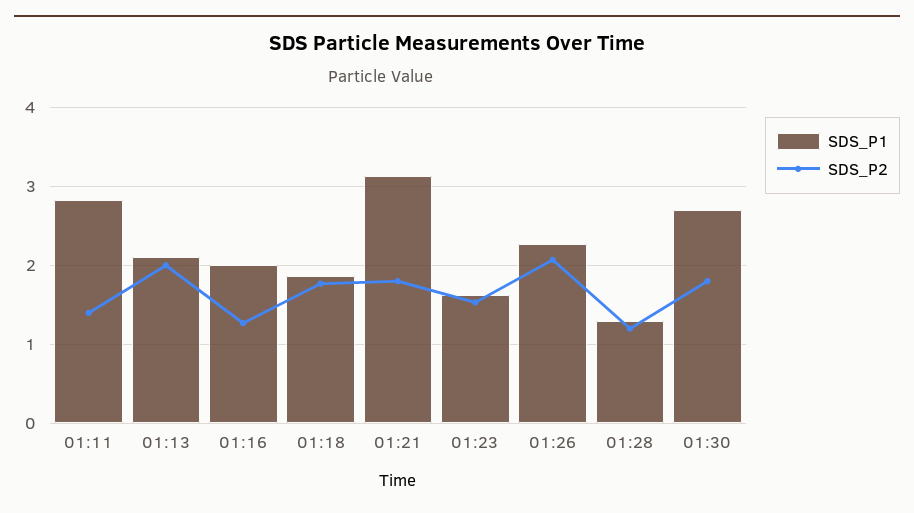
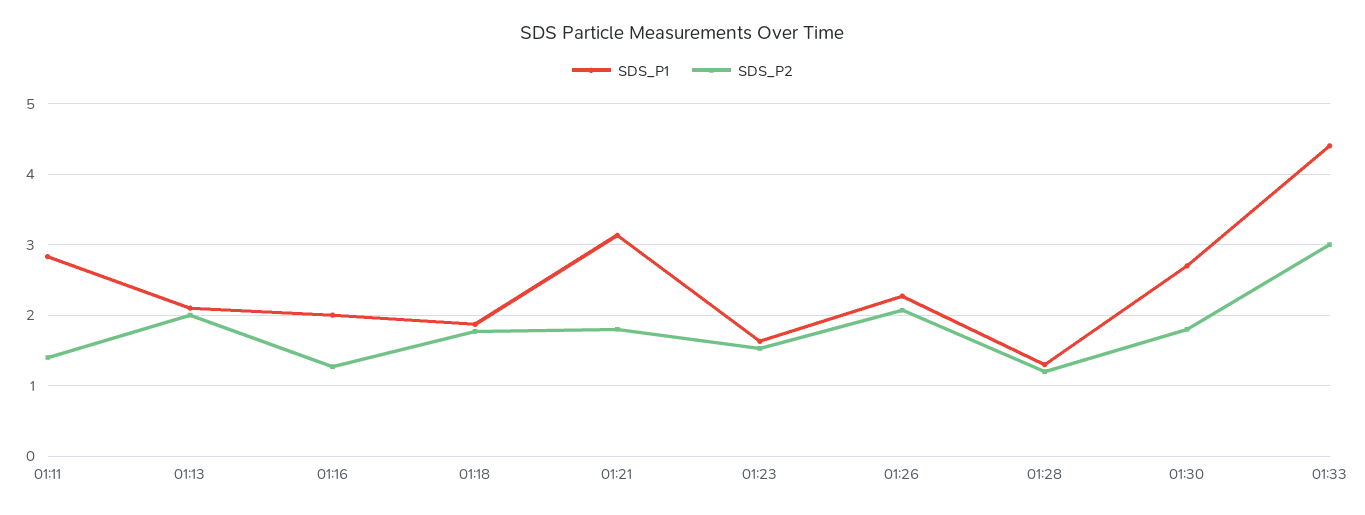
SDS_P1, 01:33: none -> 4.4
SDS_P2, 01:33: none -> 3

